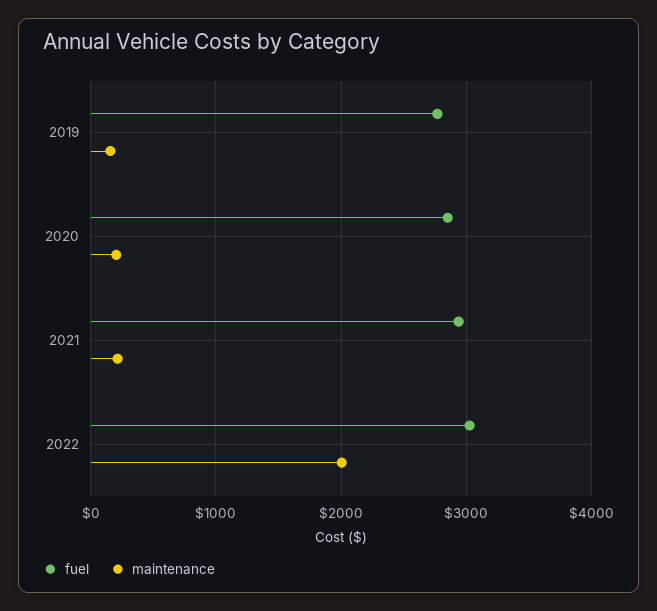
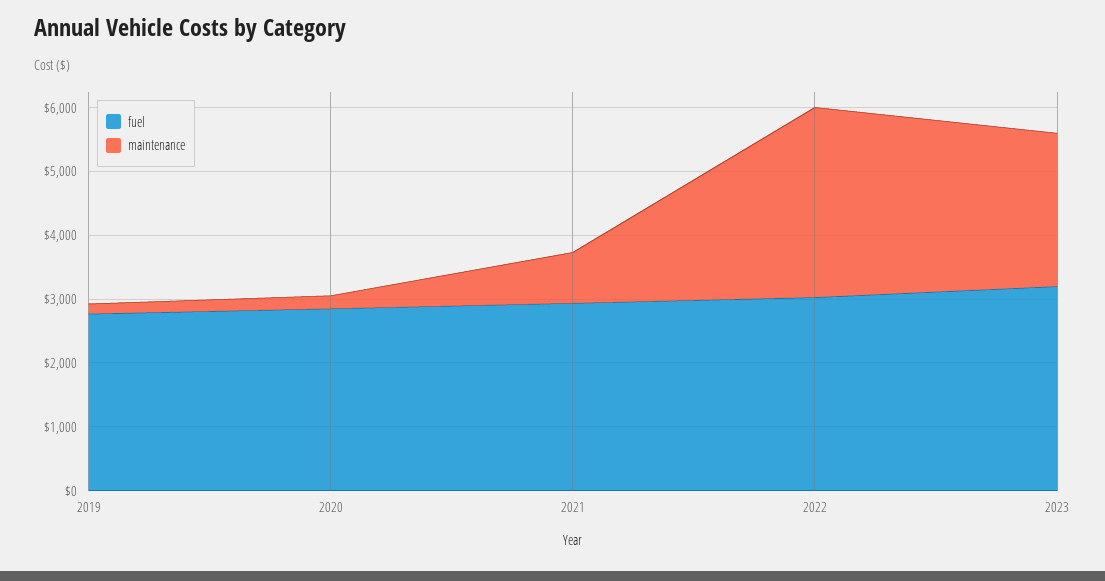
maintenance, 2021: 200 -> 800
maintenance, 2022: 2000 -> 3000
fuel, 2023: none -> 3200
maintenance, 2023: none -> 2400

